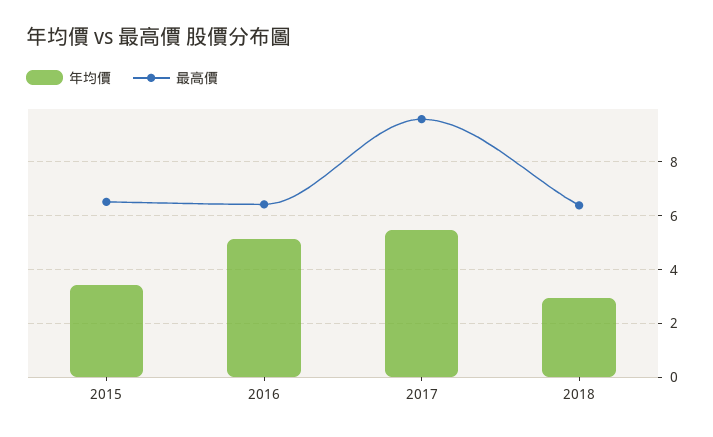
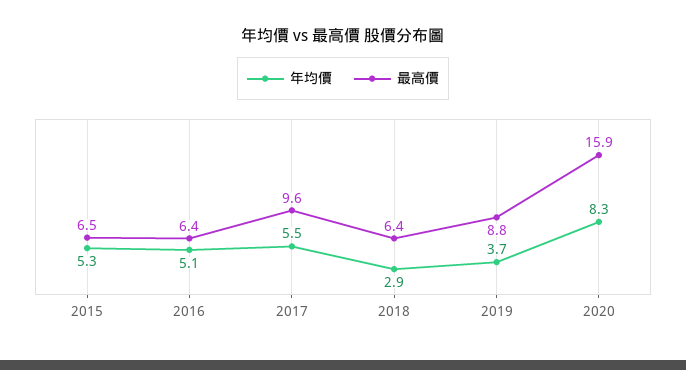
年均價, 2015: 3.5 -> 5.3
年均價, 2019: none -> 3.7
最高價, 2019: none -> 8.8
年均價, 2020: none -> 8.3
最高價, 2020: none -> 15.9

